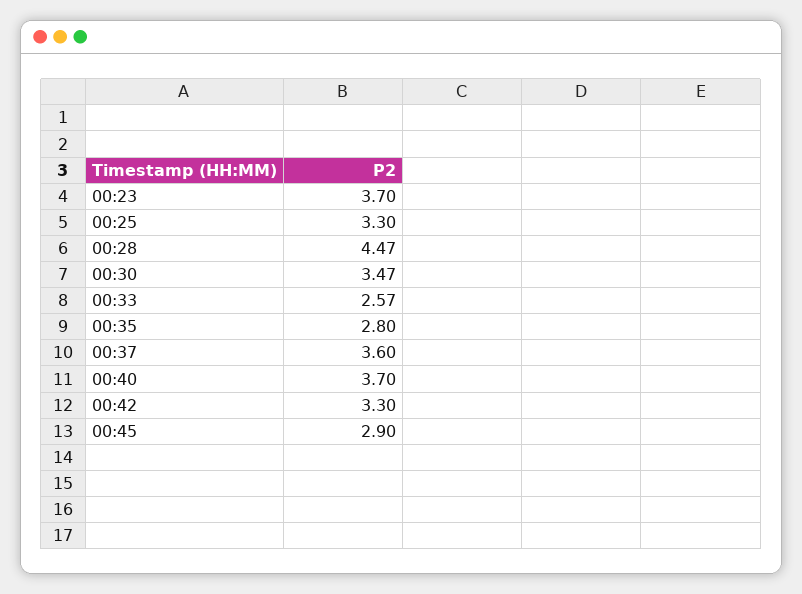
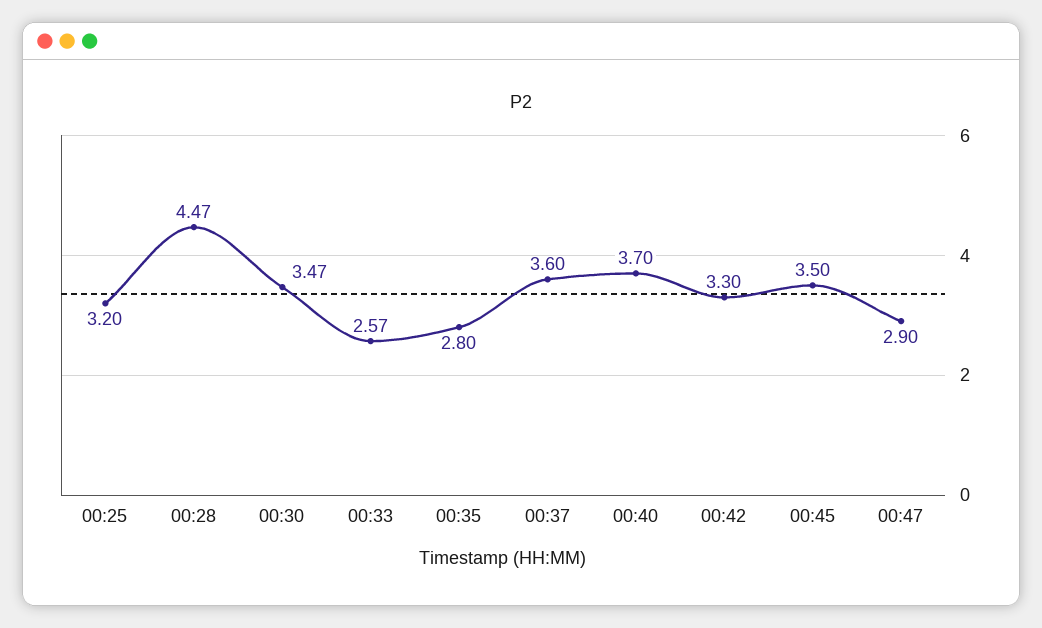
00:23: 3.7 -> none
00:25: 3.3 -> 3.2
00:45: 2.9 -> 3.5
00:47: none -> 2.9

